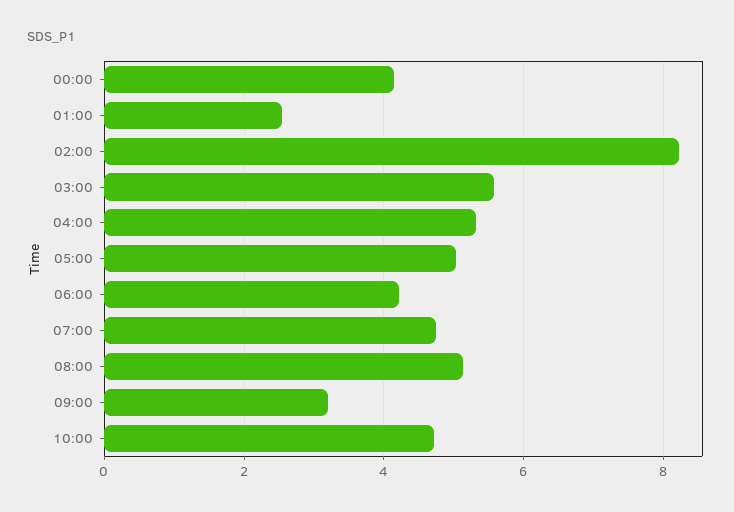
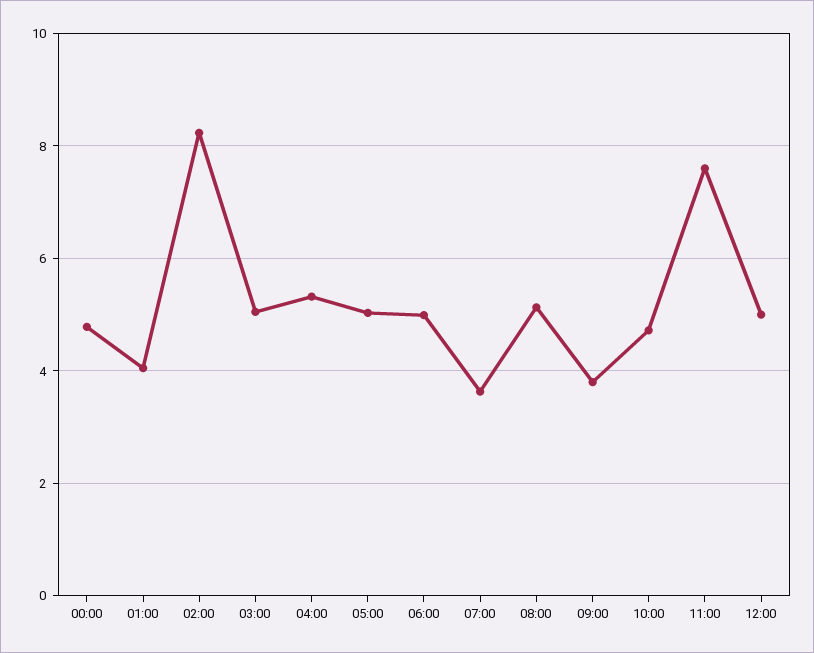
00:00: 4.2 -> 4.8
01:00: 2.6 -> 4
03:00: 5.6 -> 5
06:00: 4.2 -> 5
07:00: 4.8 -> 3.6
09:00: 3.2 -> 3.8
11:00: none -> 7.6
12:00: none -> 5

